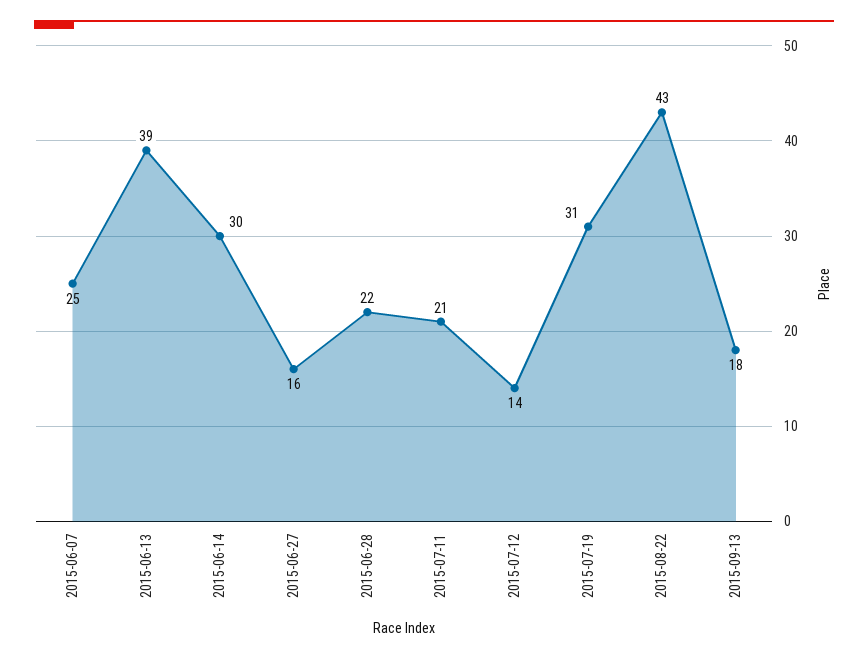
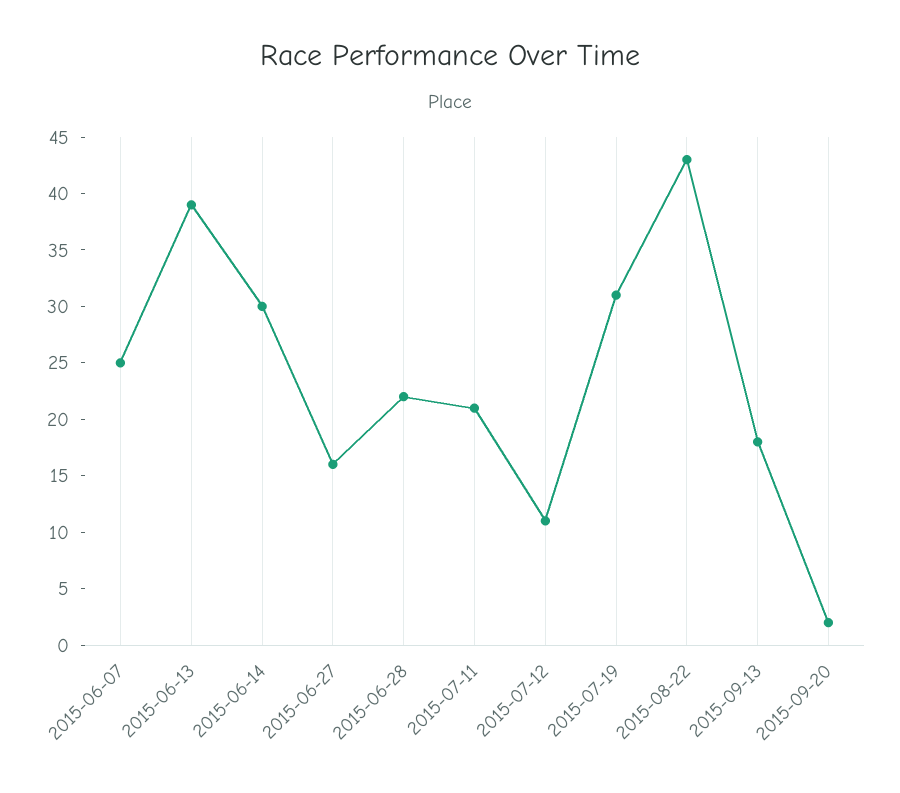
2015-07-12: 14 -> 11
2015-09-20: none -> 2

